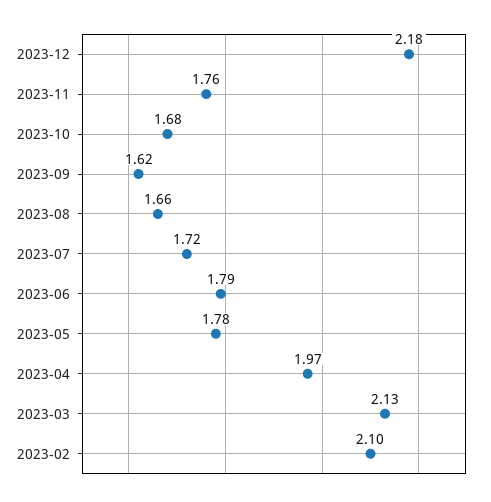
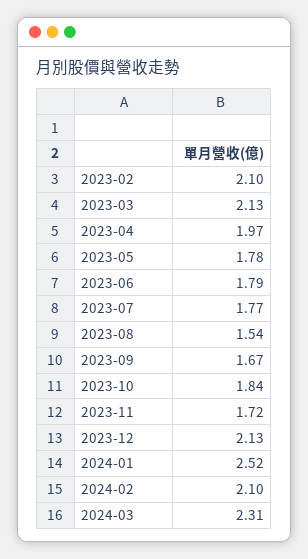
2023-12: 2.18 -> 2.13
2023-11: 1.76 -> 1.72
2023-10: 1.68 -> 1.84
2023-09: 1.62 -> 1.67
2023-08: 1.66 -> 1.54
2023-07: 1.72 -> 1.77
2024-01: none -> 2.52
2024-02: none -> 2.1
2024-03: none -> 2.31

